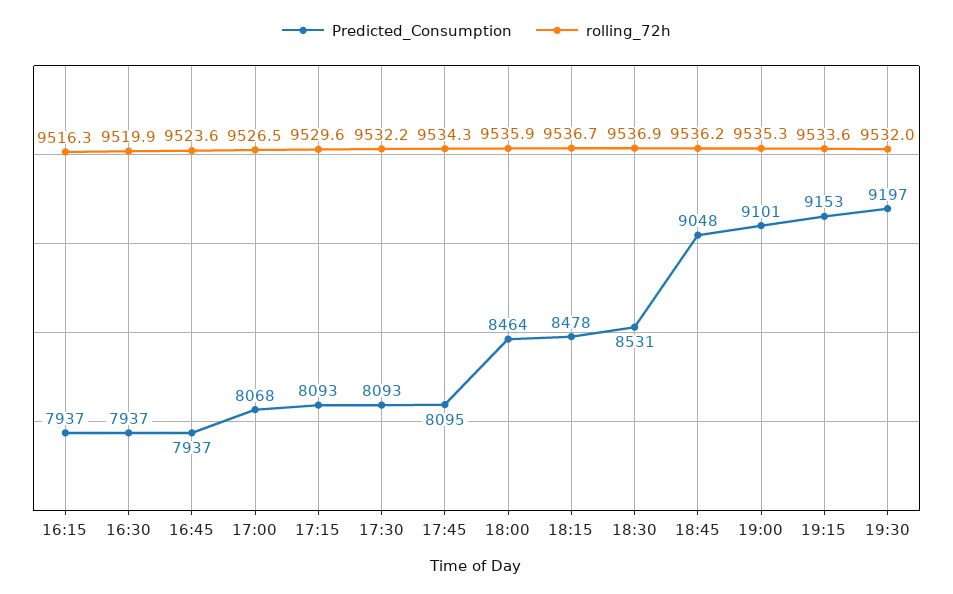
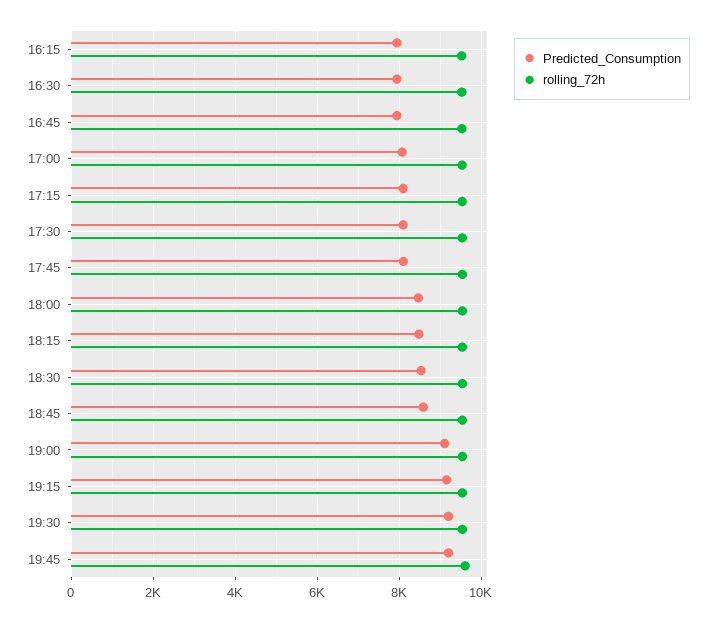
Predicted_Consumption, 18:45: 9048 -> 8600
Predicted_Consumption, 19:45: none -> 9200
rolling_72h, 19:45: none -> 9600

